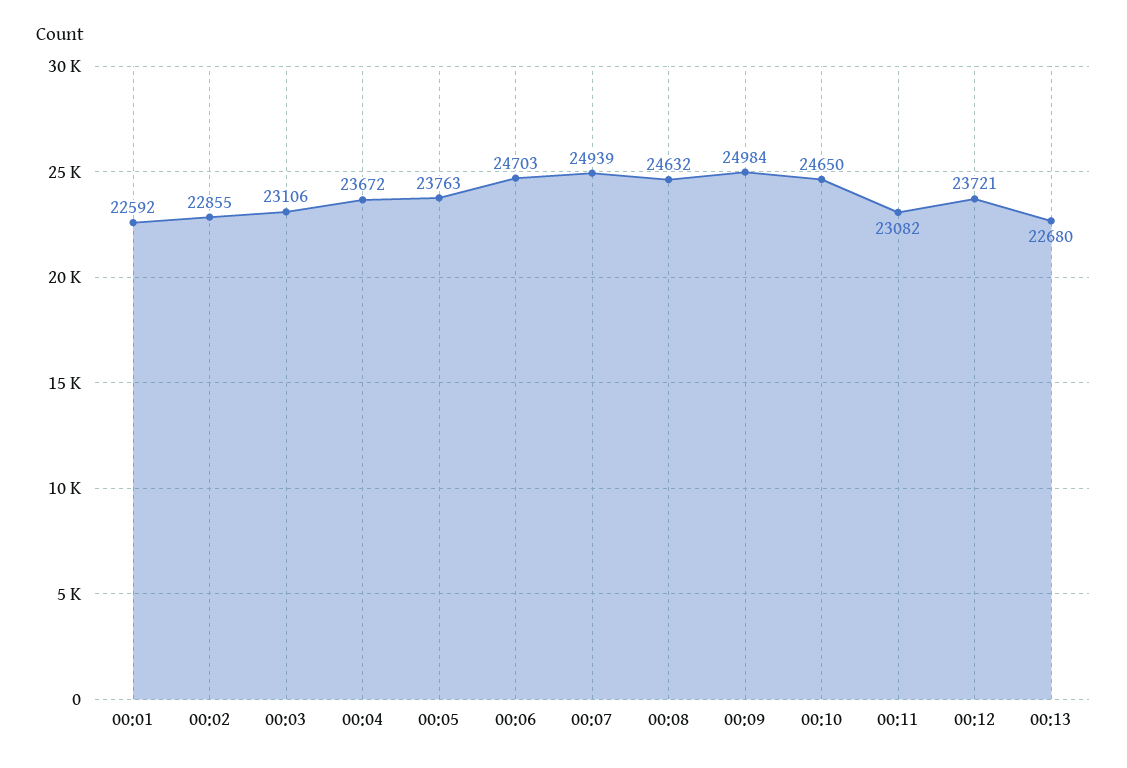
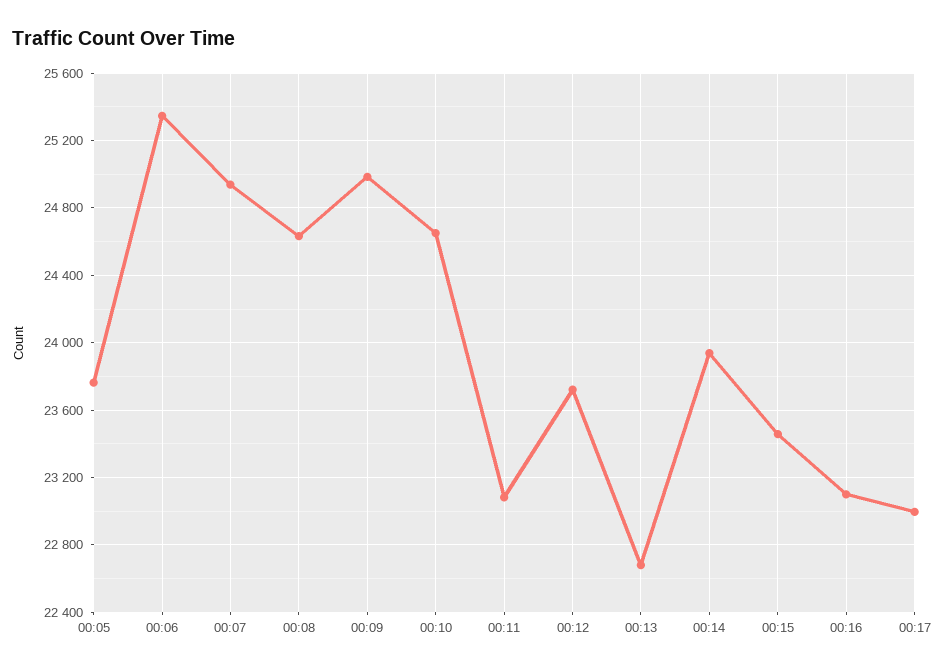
00:01: 22592 -> none
00:02: 22855 -> none
00:03: 23106 -> none
00:04: 23672 -> none
00:06: 24703 -> 25350
00:14: none -> 23950
00:15: none -> 23450
00:16: none -> 23100
00:17: none -> 23000

